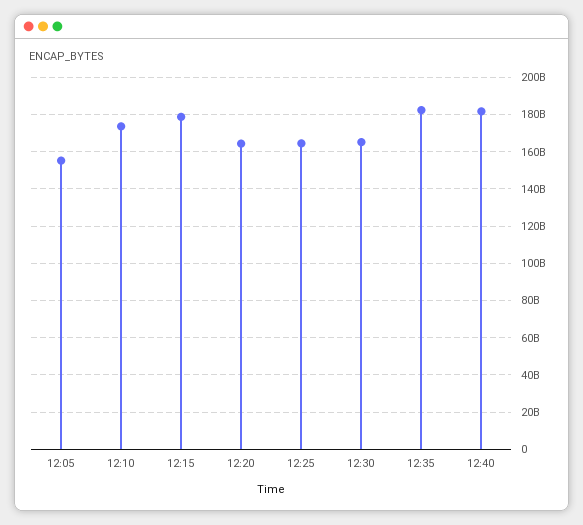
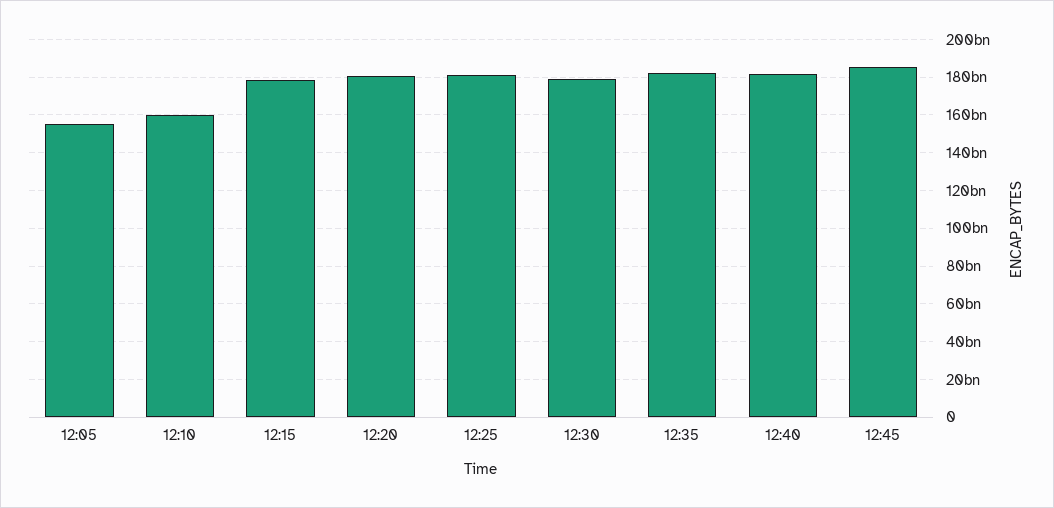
12:10: 175000000000 -> 160000000000
12:20: 165000000000 -> 180000000000
12:25: 165000000000 -> 180000000000
12:30: 165000000000 -> 180000000000
12:45: none -> 185000000000

